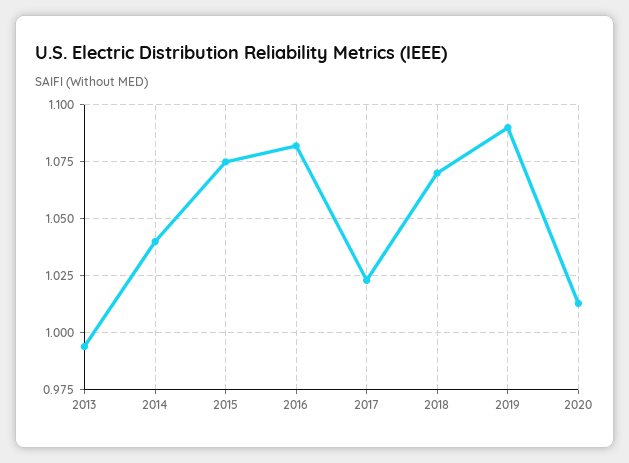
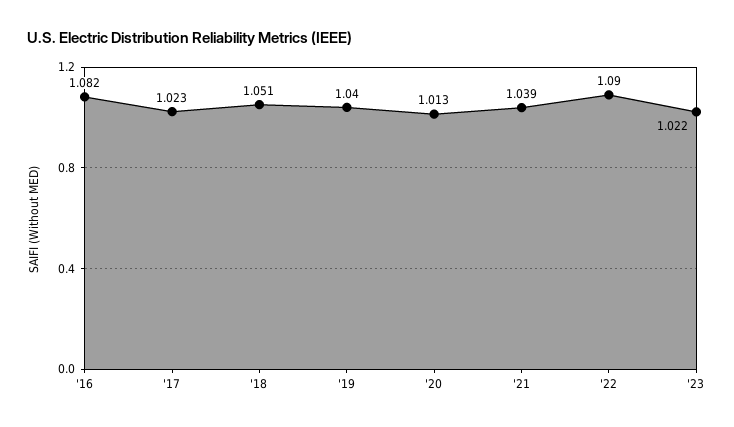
2013: 0.995 -> none
2014: 1.04 -> none
2015: 1.075 -> none
2018: 1.07 -> 1.051
2019: 1.09 -> 1.04
'21: none -> 1.039
'22: none -> 1.09
'23: none -> 1.022

